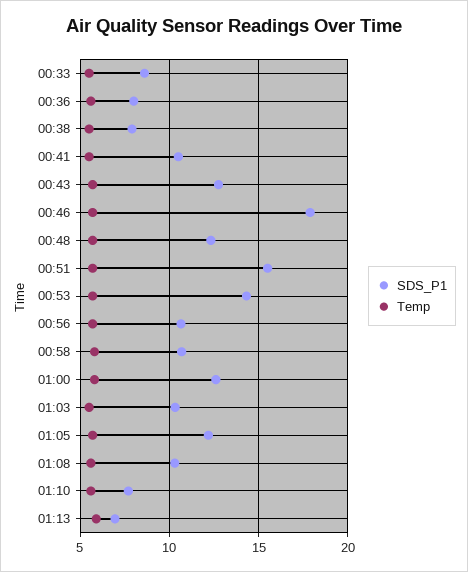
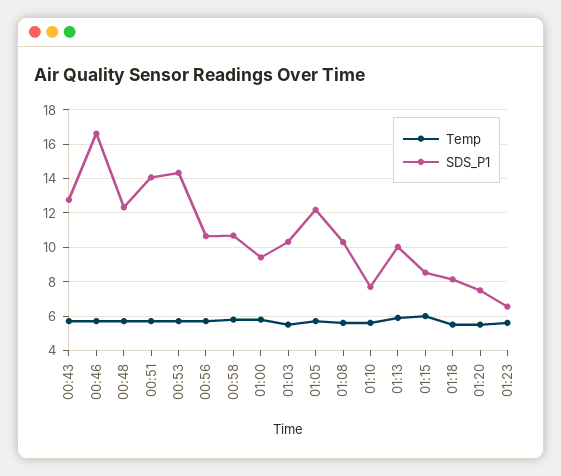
SDS_P1, 00:33: 8.5 -> none
Temp, 00:33: 5.5 -> none
SDS_P1, 00:36: 8 -> none
Temp, 00:36: 5.5 -> none
SDS_P1, 00:38: 8 -> none
Temp, 00:38: 5.5 -> none
SDS_P1, 00:41: 10.5 -> none
Temp, 00:41: 5.5 -> none
SDS_P1, 00:46: 18 -> 16.5
SDS_P1, 00:51: 15.5 -> 14
SDS_P1, 01:00: 12.5 -> 9.5
SDS_P1, 01:13: 7 -> 10
Temp, 01:15: none -> 6
SDS_P1, 01:15: none -> 8.5
Temp, 01:18: none -> 5.5
SDS_P1, 01:18: none -> 8
Temp, 01:20: none -> 5.5
SDS_P1, 01:20: none -> 7.5
Temp, 01:23: none -> 5.5
SDS_P1, 01:23: none -> 6.5

